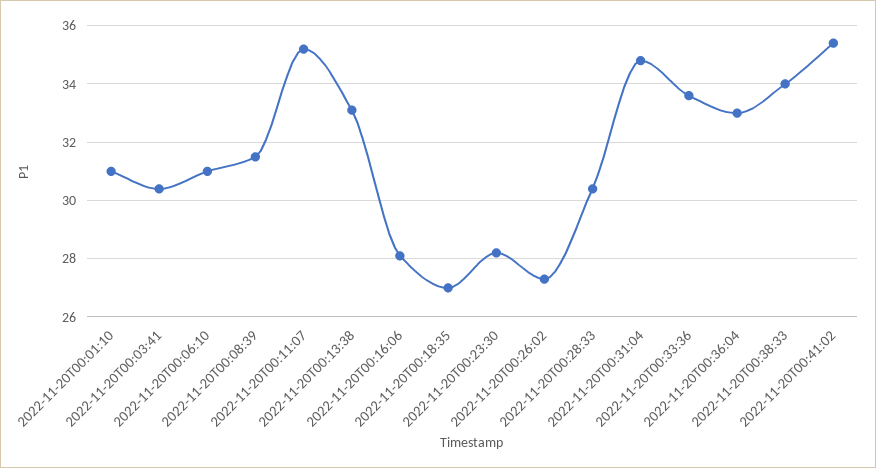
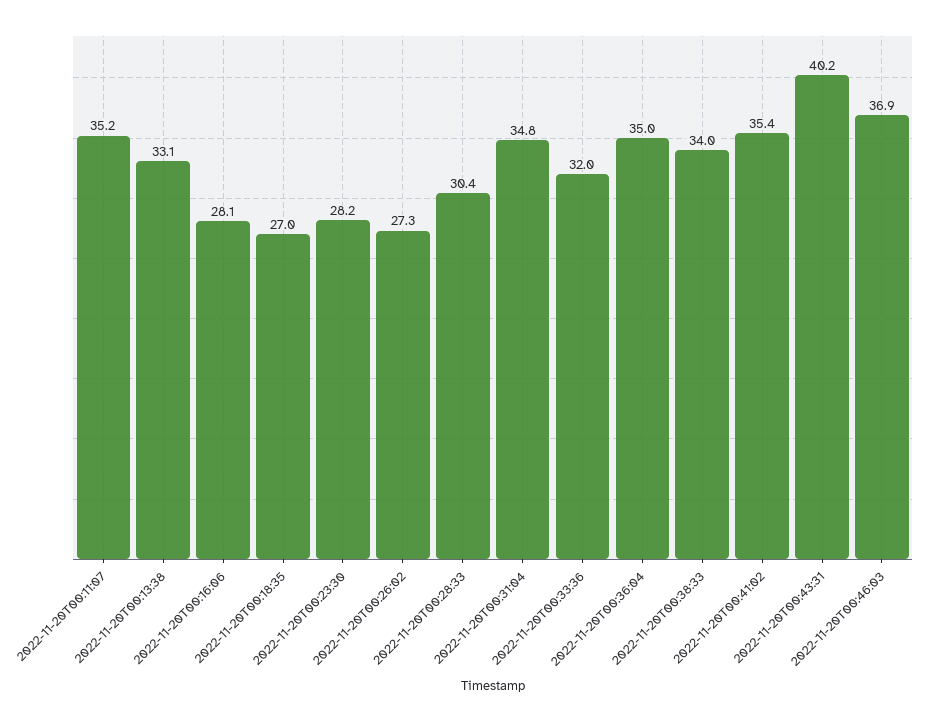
2022-11-20T00:01:10: 31 -> none
2022-11-20T00:03:41: 30.5 -> none
2022-11-20T00:06:10: 31 -> none
2022-11-20T00:08:39: 31.5 -> none
2022-11-20T00:33:36: 33.5 -> 32
2022-11-20T00:36:04: 33 -> 35
2022-11-20T00:43:31: none -> 40.2
2022-11-20T00:46:03: none -> 36.9

